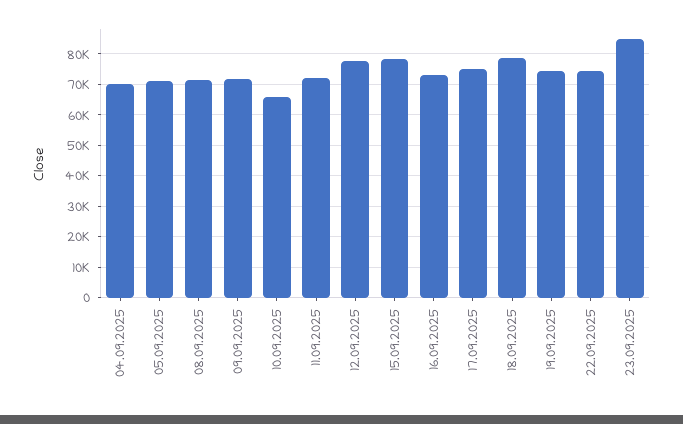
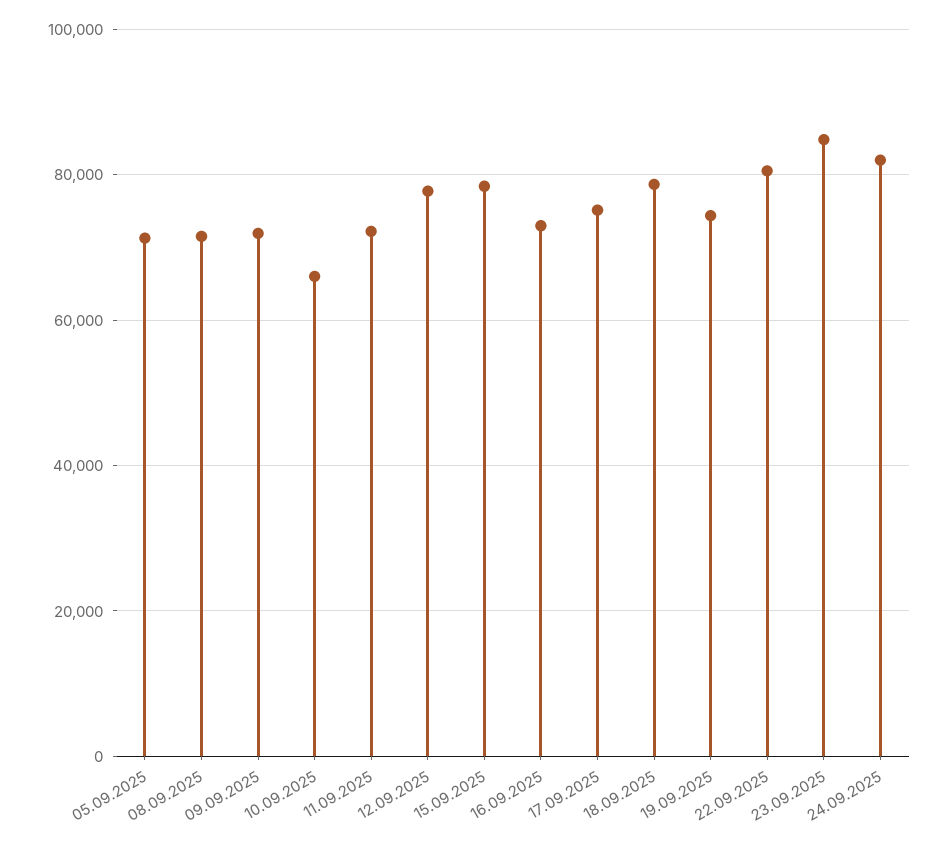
04.09.2025: 70000 -> none
22.09.2025: 74000 -> 80000
24.09.2025: none -> 82000

